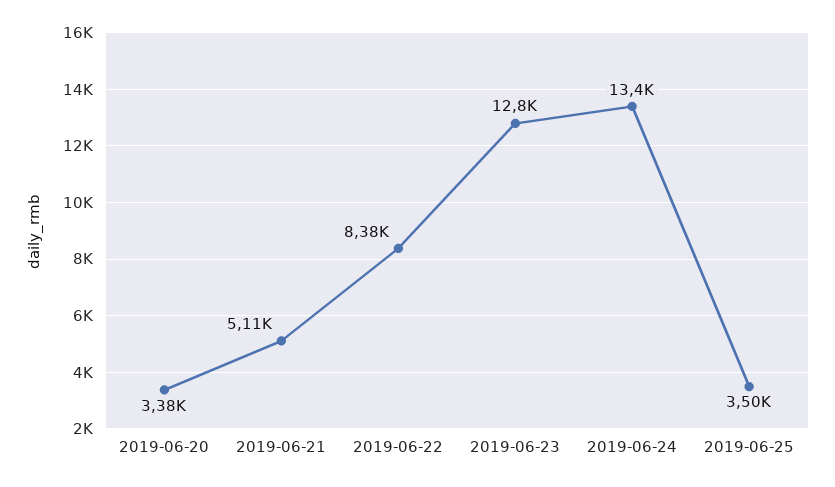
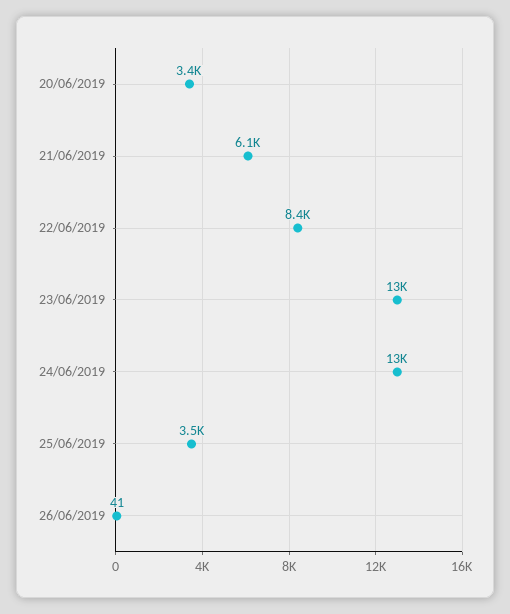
2019-06-21: 5110 -> 6100
26/06/2019: none -> 41

